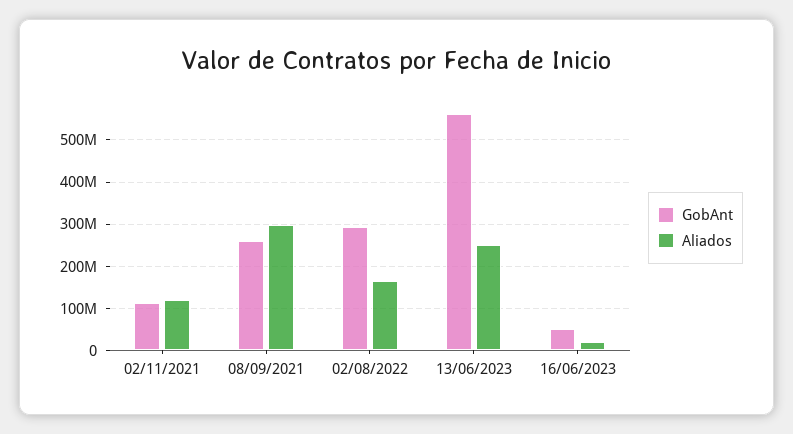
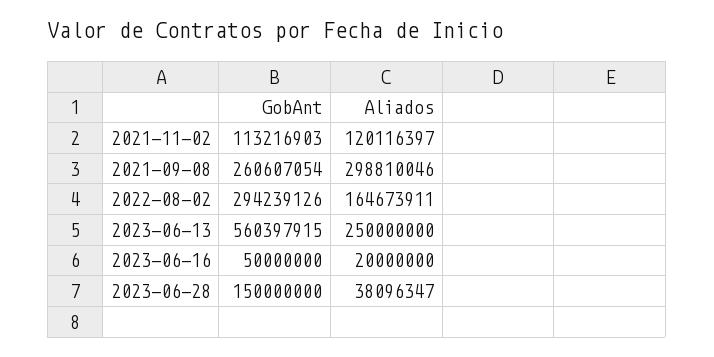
GobAnt, 2023-06-28: none -> 150000000
Aliados, 2023-06-28: none -> 38096347

